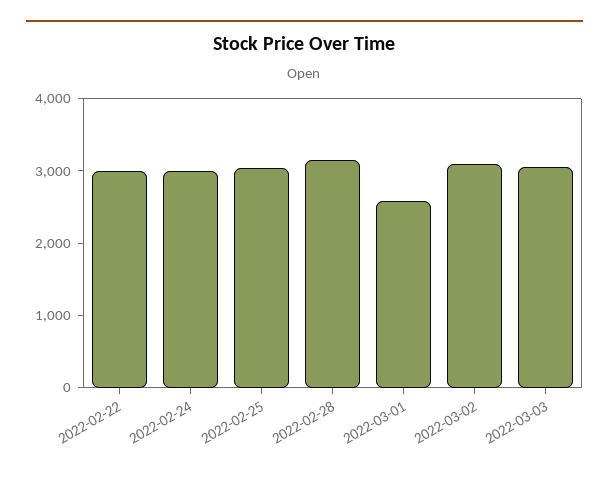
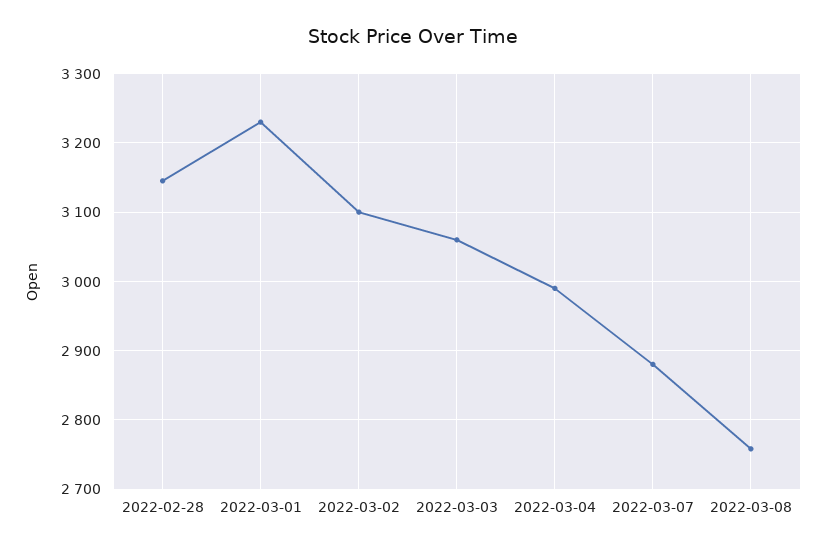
2022-02-22: 3000 -> none
2022-02-24: 3000 -> none
2022-02-25: 3000 -> none
2022-03-01: 2600 -> 3230
2022-03-04: none -> 2990
2022-03-07: none -> 2880
2022-03-08: none -> 2760

